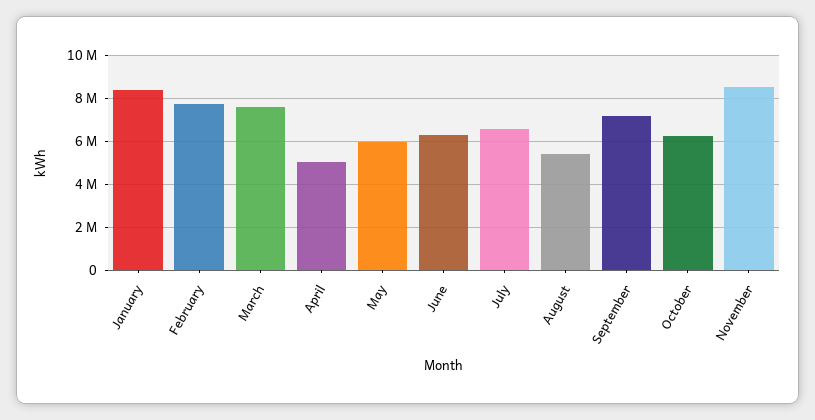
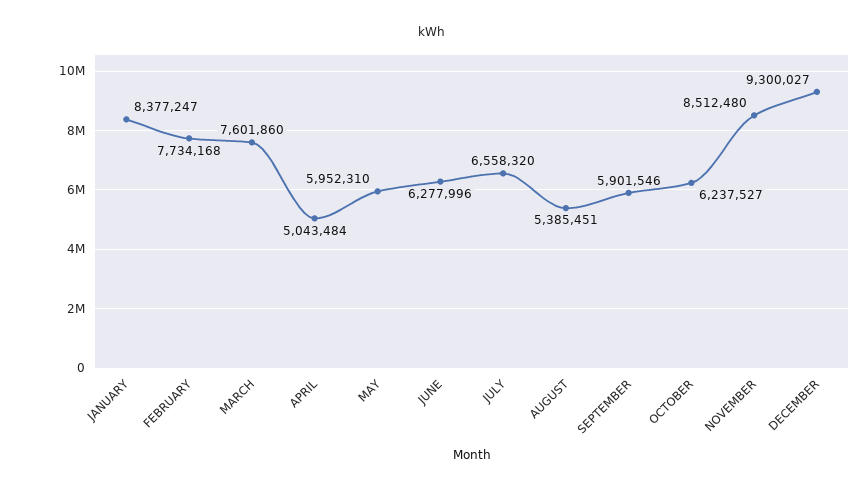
September: 7000000 -> 5901546
DECEMBER: none -> 9300027

